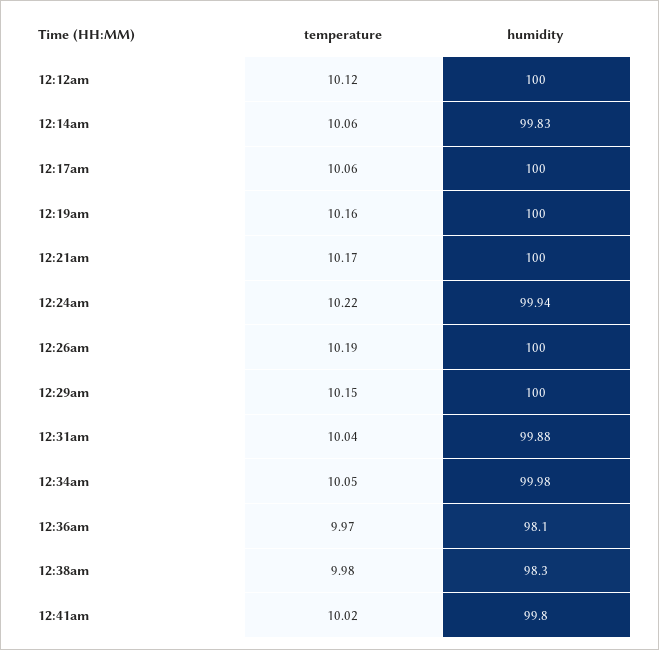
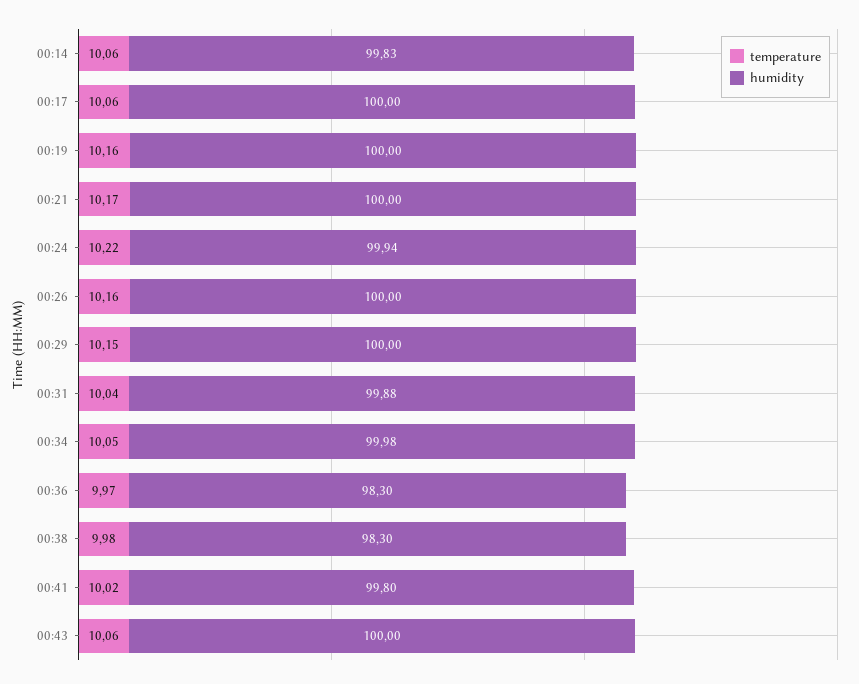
temperature, 12:12am: 10.12 -> none
humidity, 12:12am: 100 -> none
temperature, 12:26am: 10.19 -> 10.16
humidity, 12:36am: 98.1 -> 98.3
temperature, 00:43: none -> 10.06
humidity, 00:43: none -> 100

